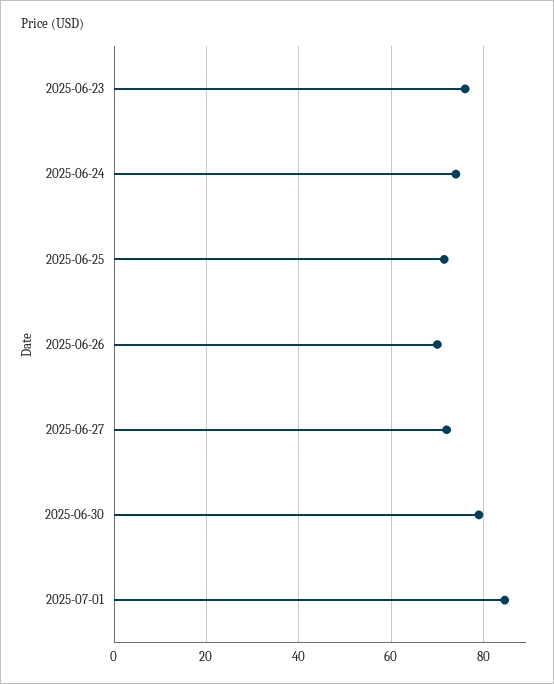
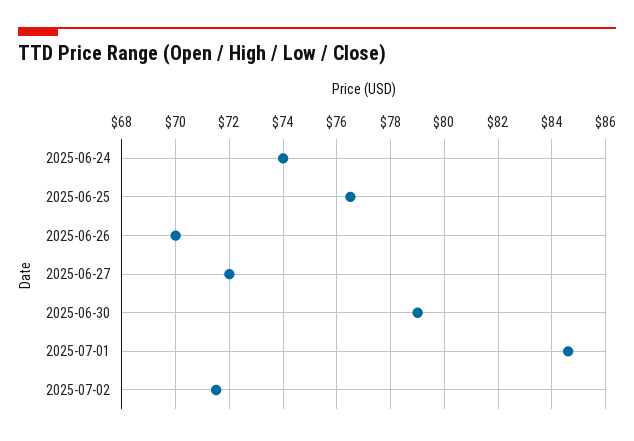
2025-06-23: 76 -> none
2025-06-25: 72 -> 76.5
2025-07-02: none -> 71.5

